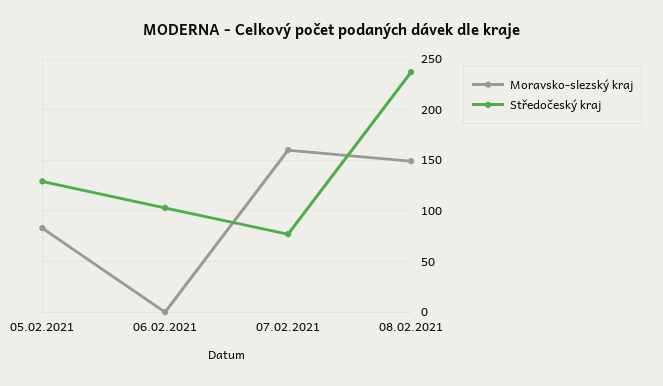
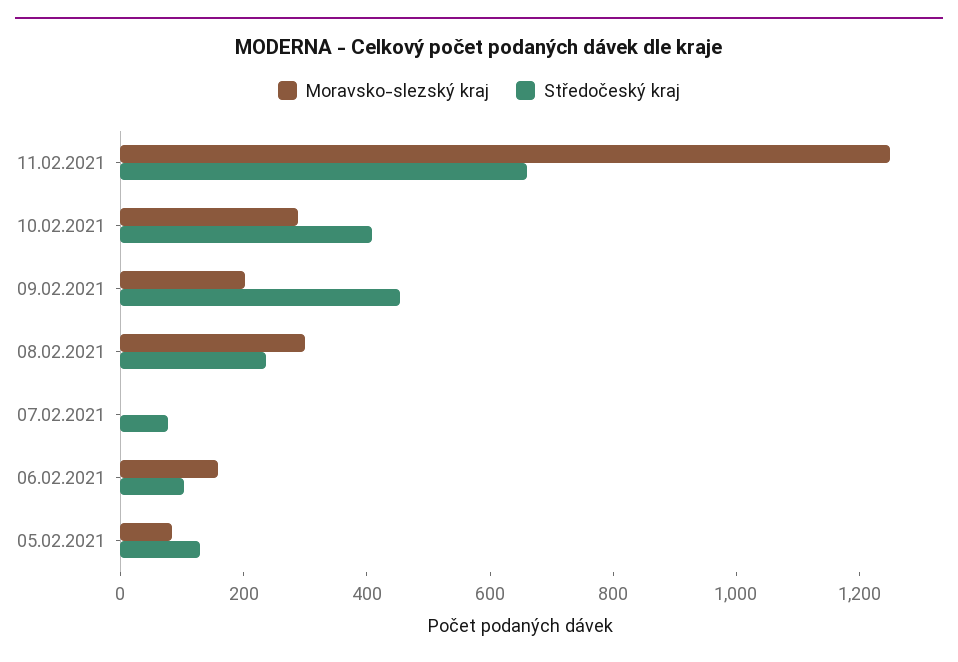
Moravsko-slezský kraj, 06.02.2021: 0 -> 150
Moravsko-slezský kraj, 07.02.2021: 160 -> 0
Moravsko-slezský kraj, 08.02.2021: 150 -> 300
Moravsko-slezský kraj, 11.02.2021: none -> 1250
Středočeský kraj, 11.02.2021: none -> 650
Moravsko-slezský kraj, 10.02.2021: none -> 300
Středočeský kraj, 10.02.2021: none -> 400
Moravsko-slezský kraj, 09.02.2021: none -> 200
Středočeský kraj, 09.02.2021: none -> 450

